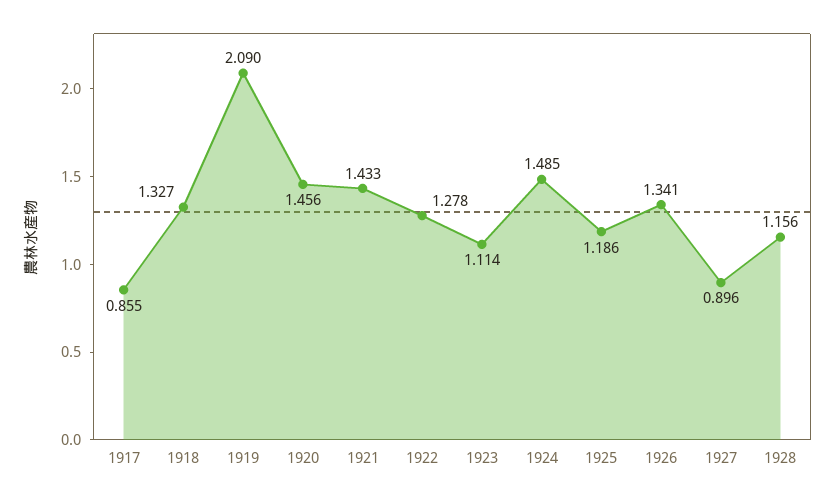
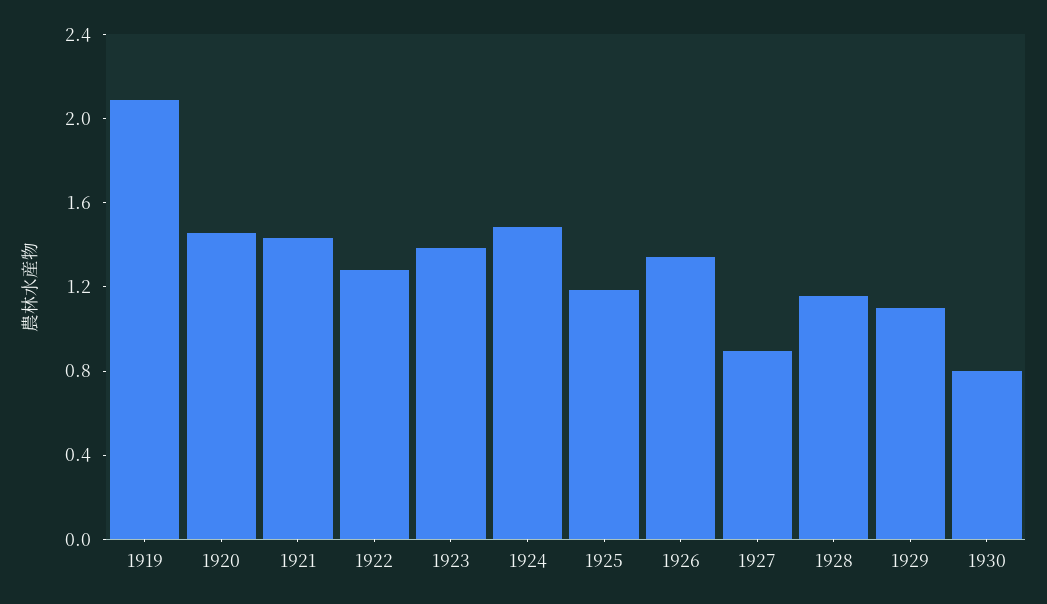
1917: 0.855 -> none
1918: 1.327 -> none
1923: 1.114 -> 1.4
1929: none -> 1.1
1930: none -> 0.8

